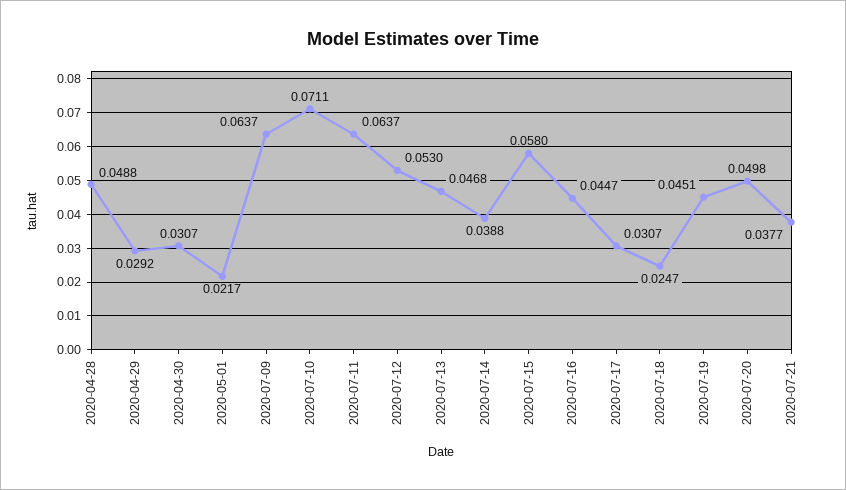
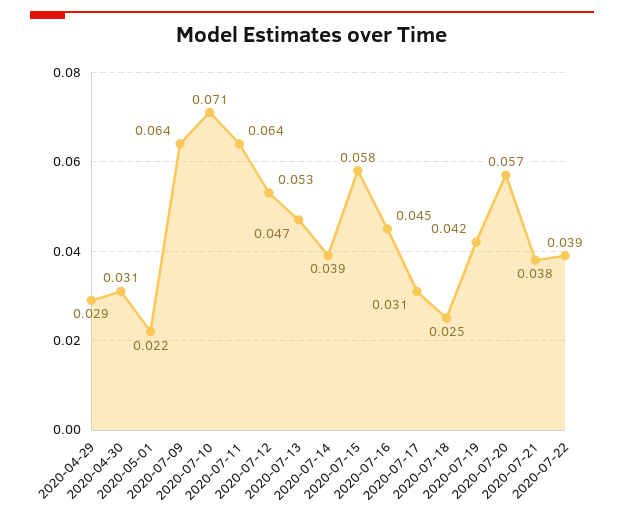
2020-04-28: 0.0488 -> none
2020-07-19: 0.0451 -> 0.042
2020-07-20: 0.0498 -> 0.057
2020-07-22: none -> 0.039

